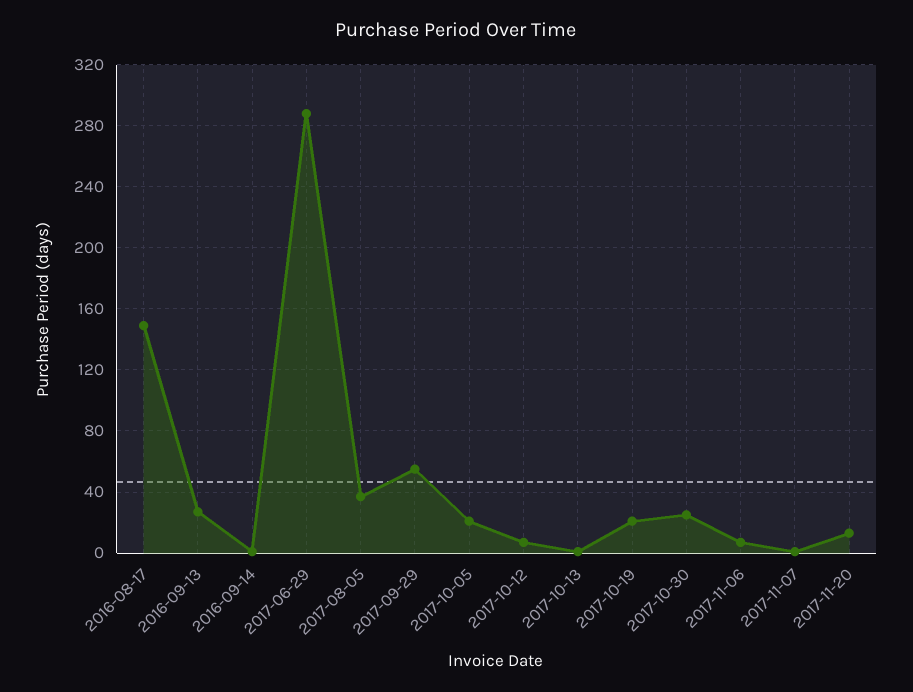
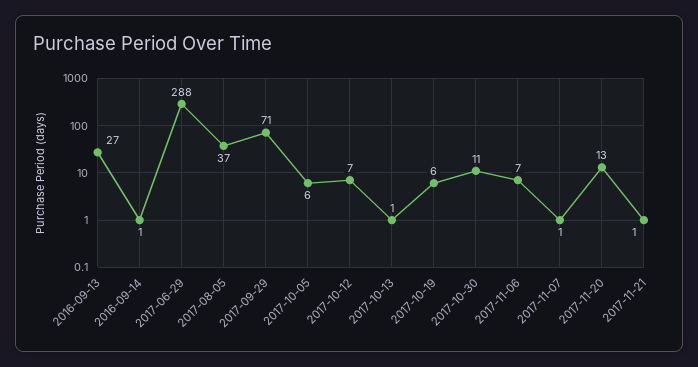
2016-08-17: 150 -> none
2017-09-29: 55 -> 71
2017-10-05: 20 -> 6
2017-10-19: 20 -> 6
2017-10-30: 25 -> 11
2017-11-21: none -> 1

